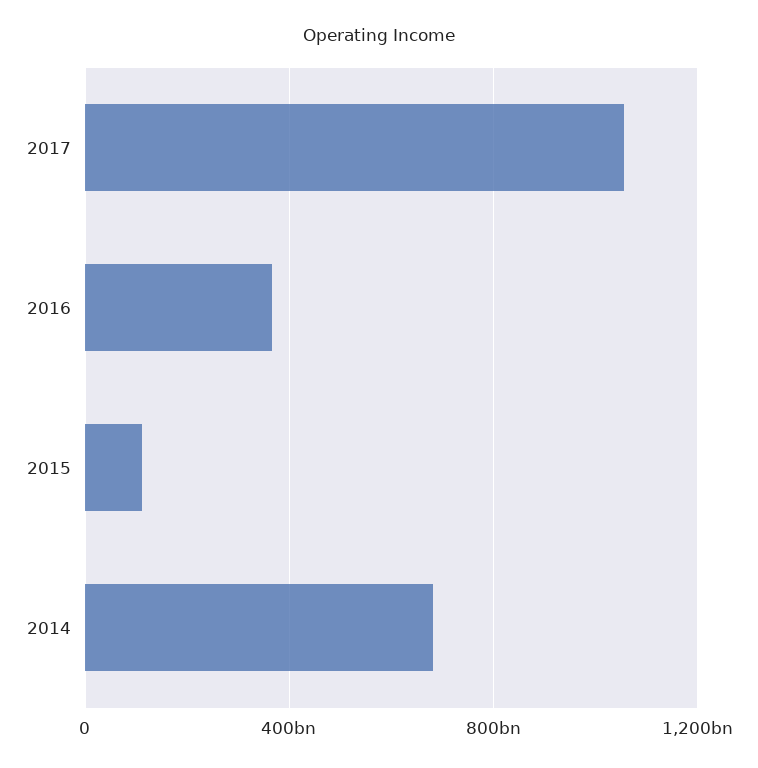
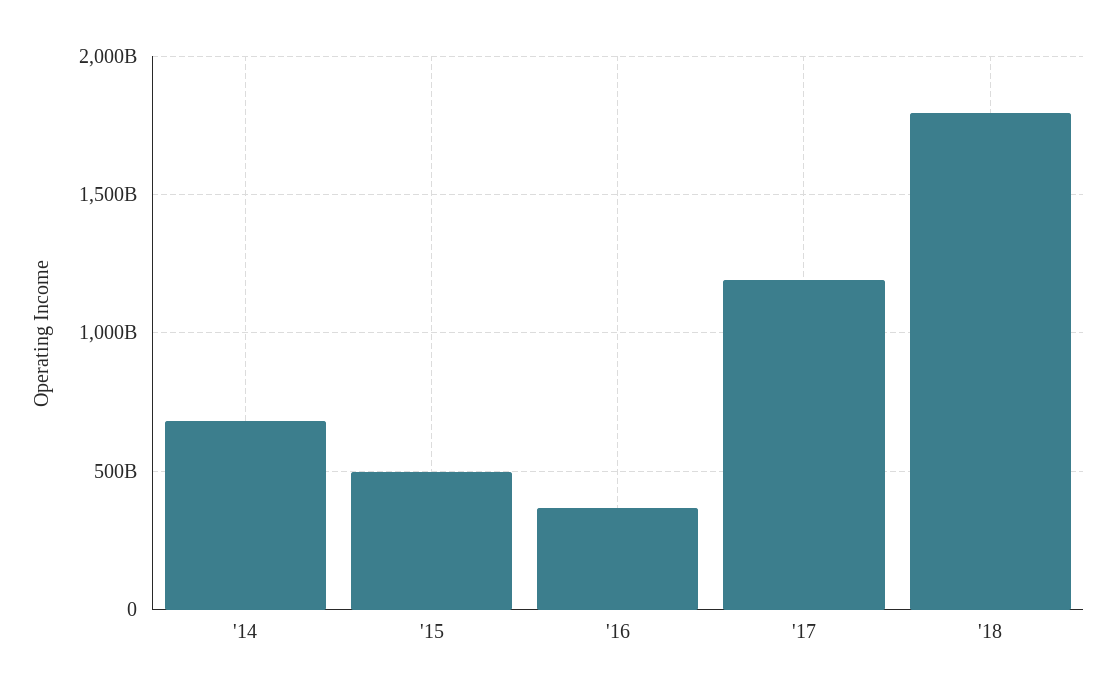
2017: 1050000000000 -> 1200000000000
2015: 100000000000 -> 500000000000
'18: none -> 1800000000000

